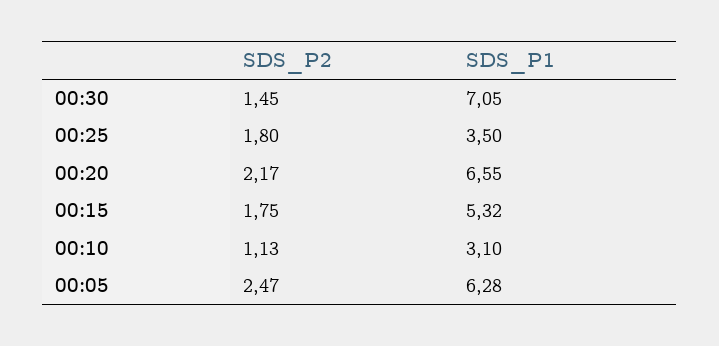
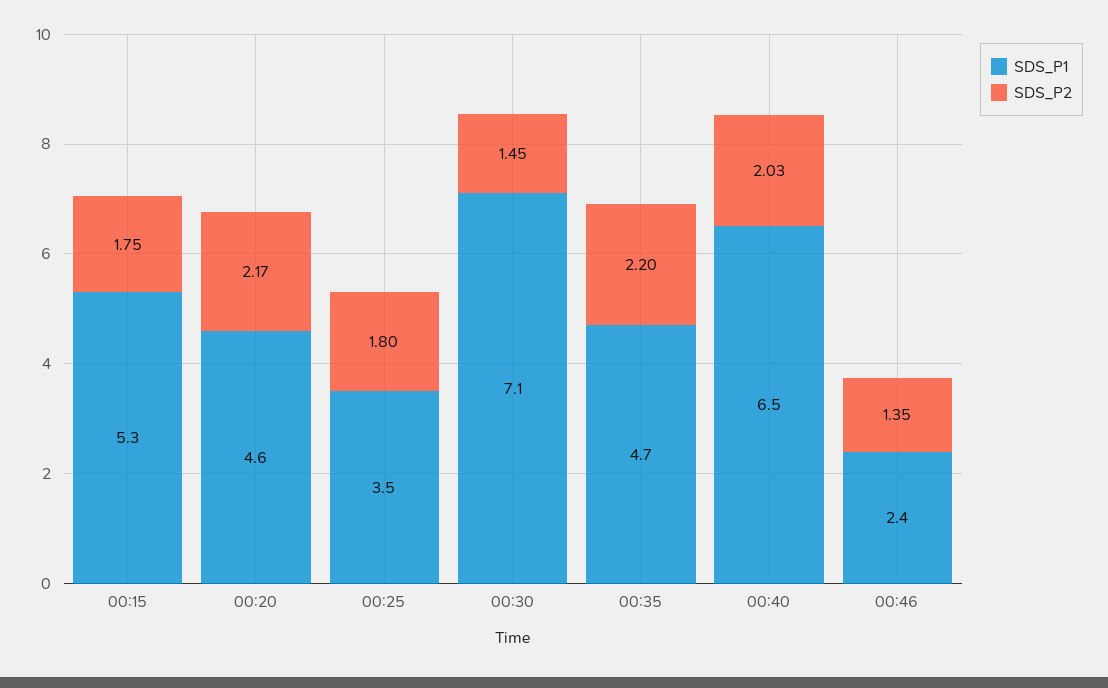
SDS_P1, 00:20: 6.55 -> 4.6
SDS_P2, 00:10: 1.13 -> none
SDS_P1, 00:10: 3.1 -> none
SDS_P2, 00:05: 2.47 -> none
SDS_P1, 00:05: 6.28 -> none
SDS_P1, 00:35: none -> 4.7
SDS_P2, 00:35: none -> 2.2
SDS_P1, 00:40: none -> 6.5
SDS_P2, 00:40: none -> 2.03
SDS_P1, 00:46: none -> 2.4
SDS_P2, 00:46: none -> 1.35

